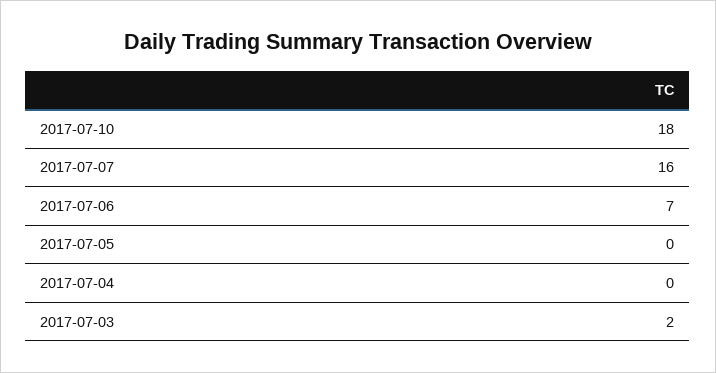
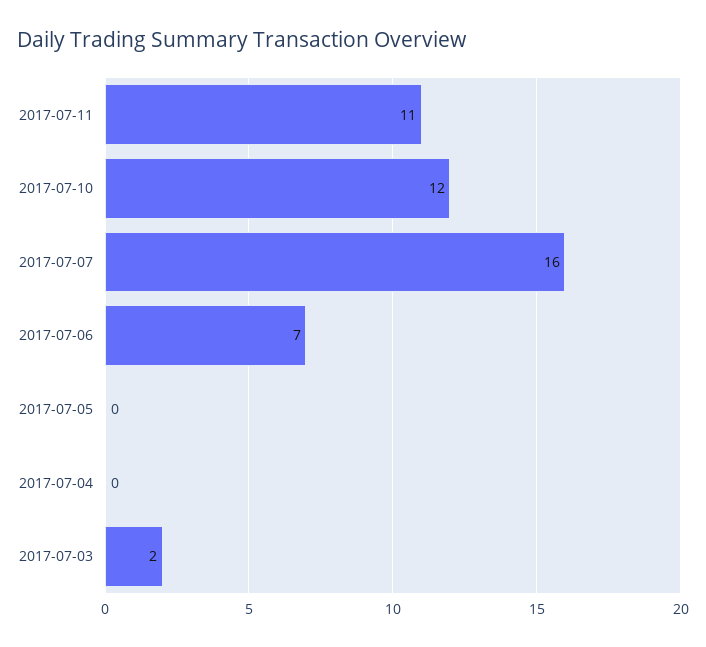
2017-07-10: 18 -> 12
2017-07-11: none -> 11

